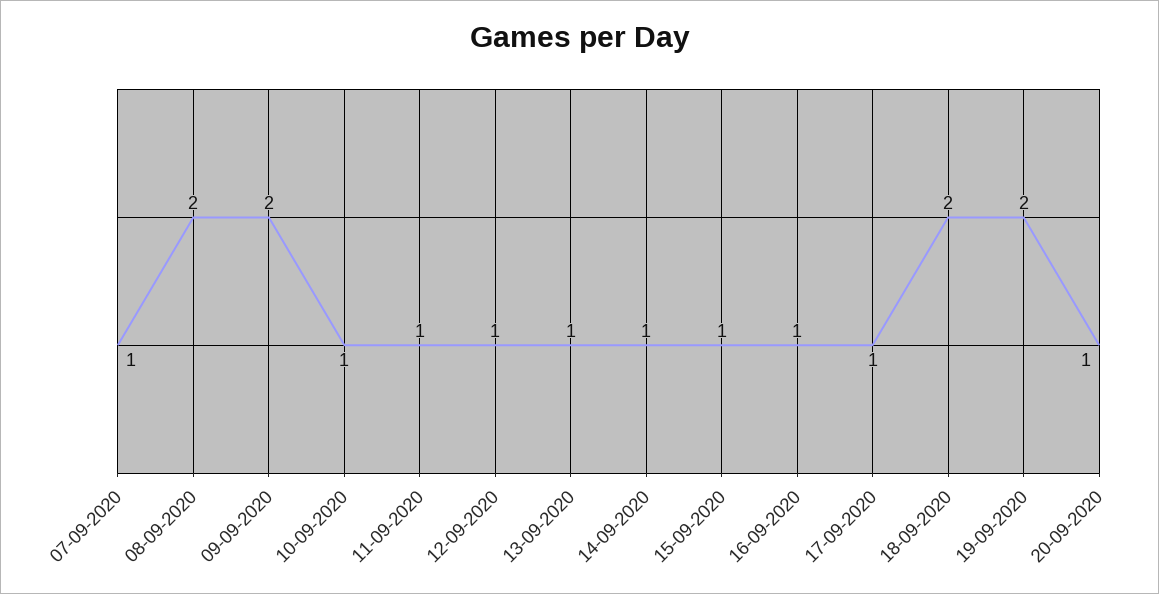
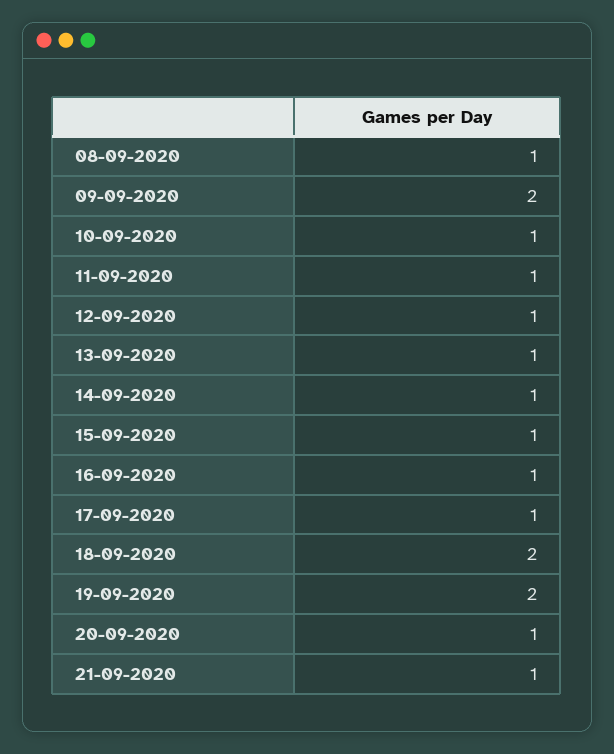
07-09-2020: 1 -> none
08-09-2020: 2 -> 1
21-09-2020: none -> 1

